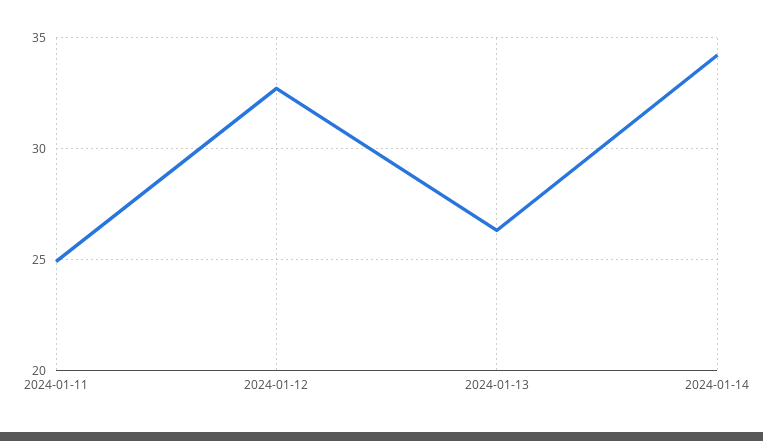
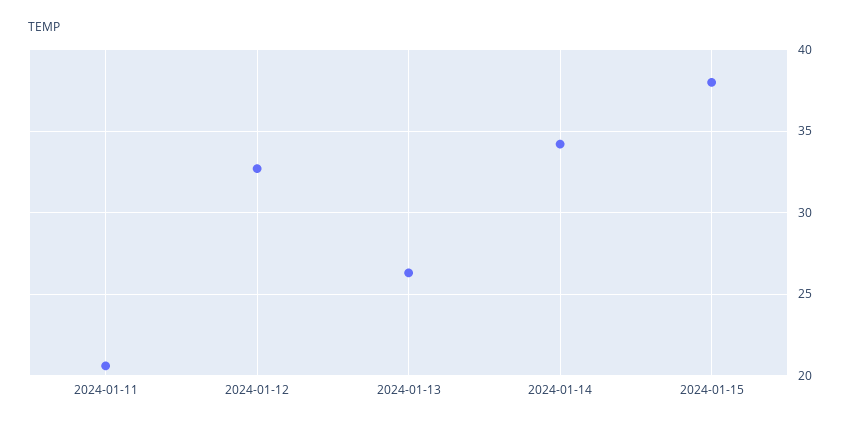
2024-01-11: 25 -> 20.5
2024-01-15: none -> 38

